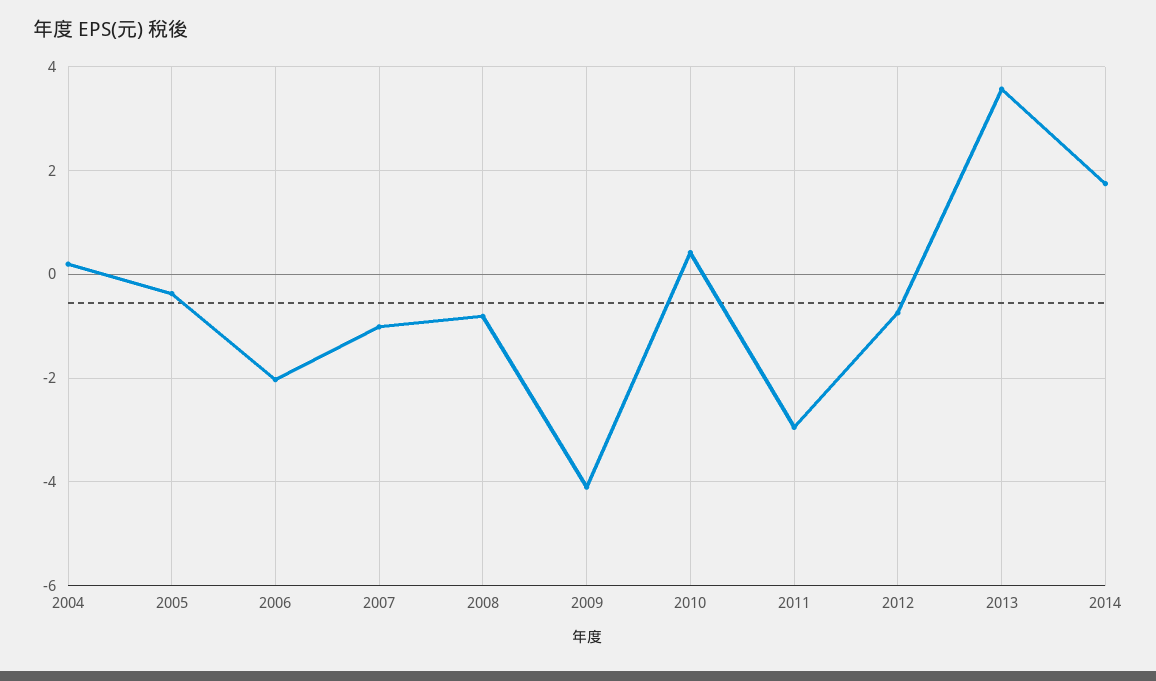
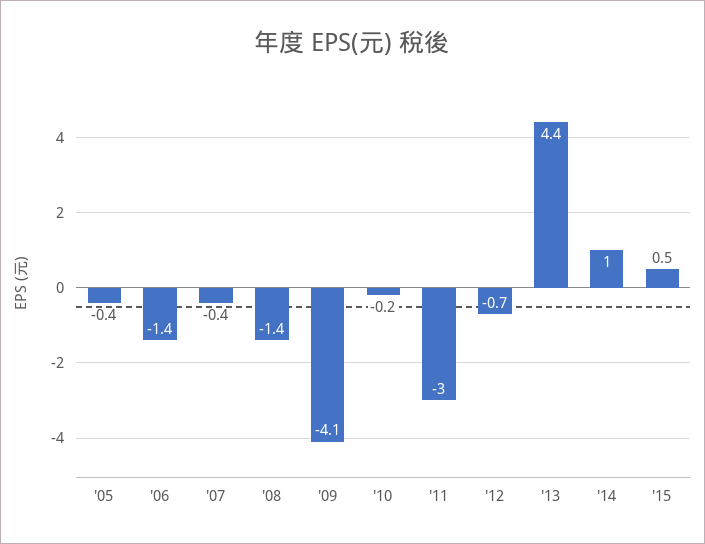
2004: 0.2 -> none
2006: -2 -> -1.4
2007: -1 -> -0.4
2008: -0.8 -> -1.4
2010: 0.4 -> -0.2
2013: 3.6 -> 4.4
2014: 1.8 -> 1
'15: none -> 0.5

